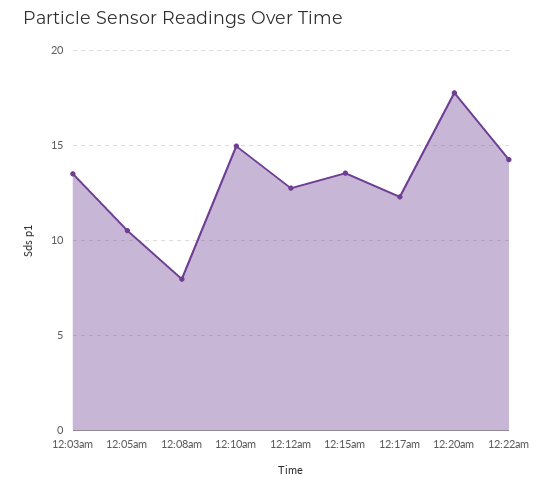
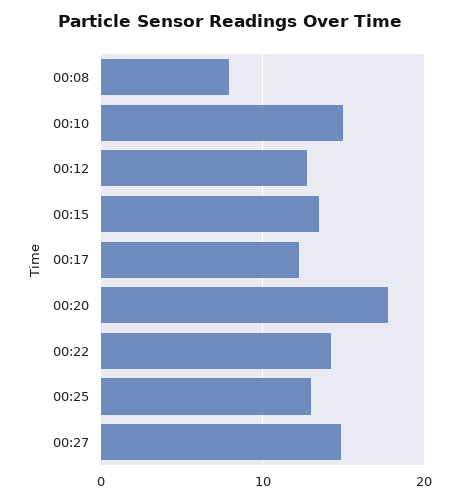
12:03am: 13.5 -> none
12:05am: 10.5 -> none
00:25: none -> 13
00:27: none -> 15

